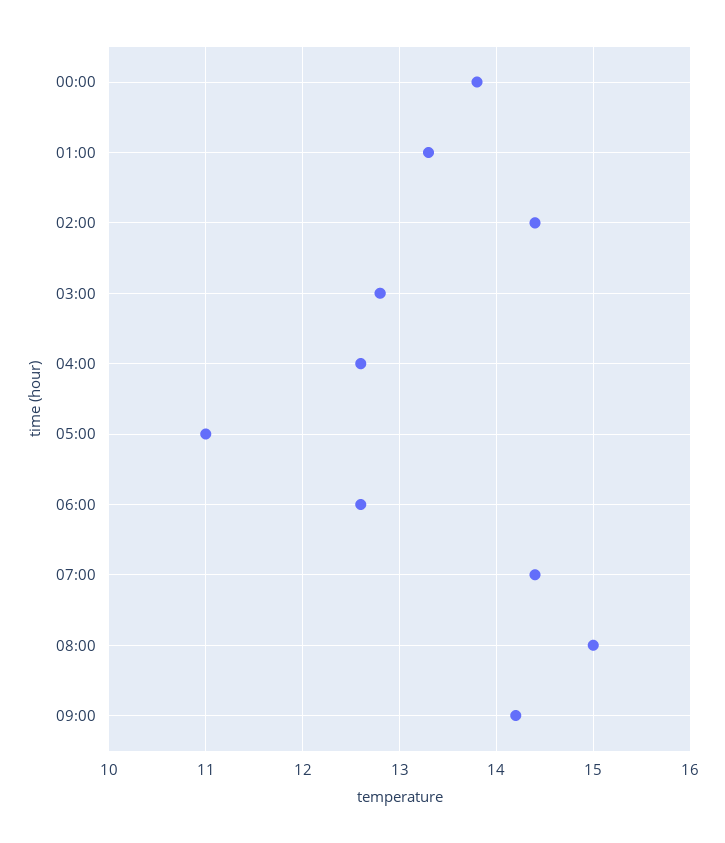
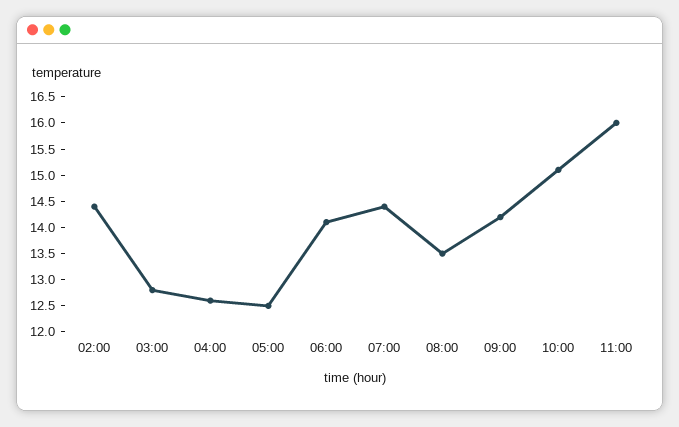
00:00: 13.8 -> none
01:00: 13.3 -> none
05:00: 11 -> 12.5
06:00: 12.6 -> 14
08:00: 15 -> 13.5
10:00: none -> 15
11:00: none -> 16

